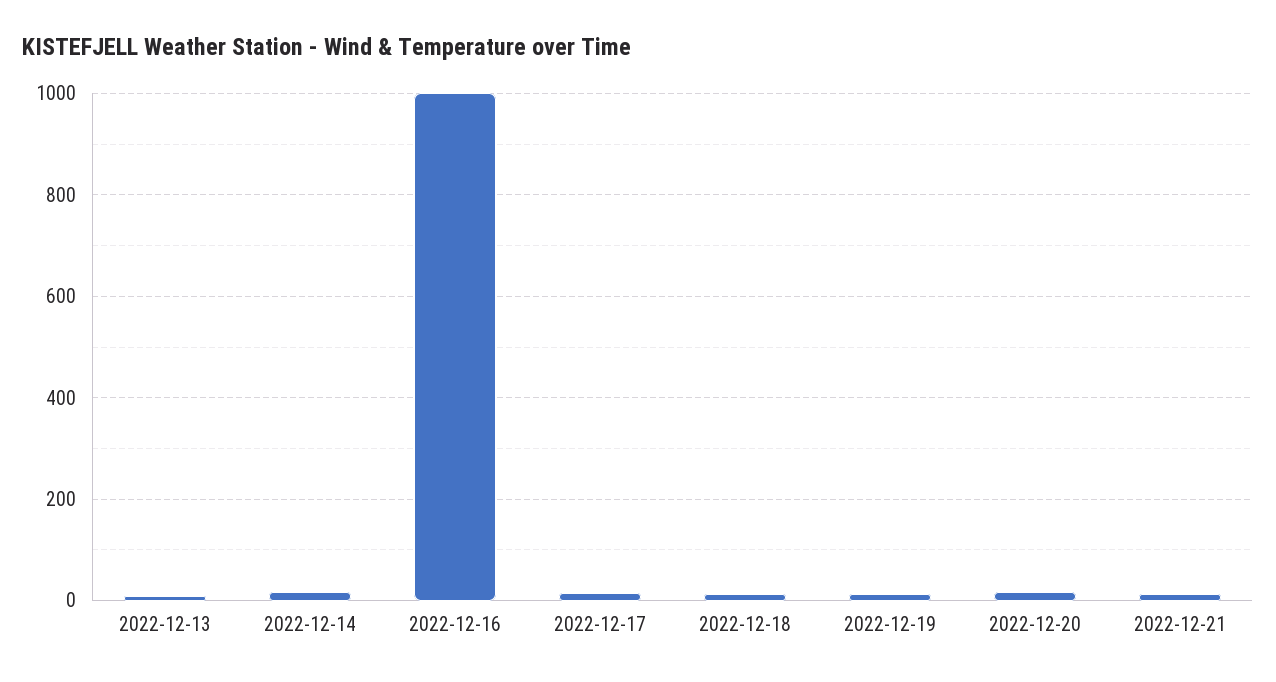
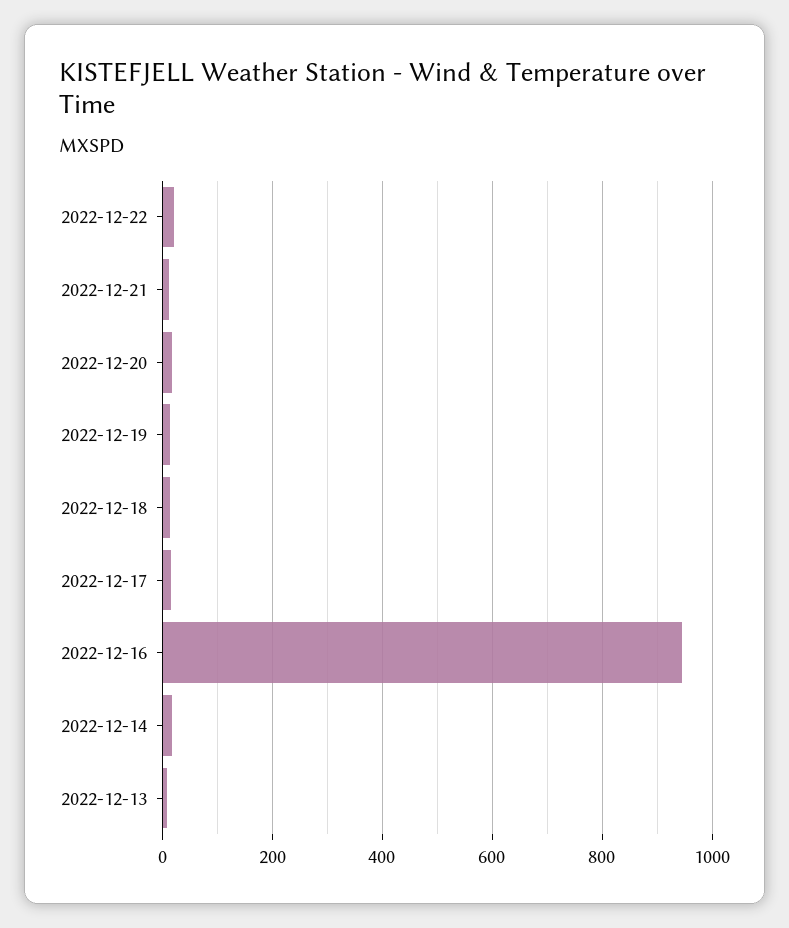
2022-12-16: 1000 -> 940
2022-12-22: none -> 20

